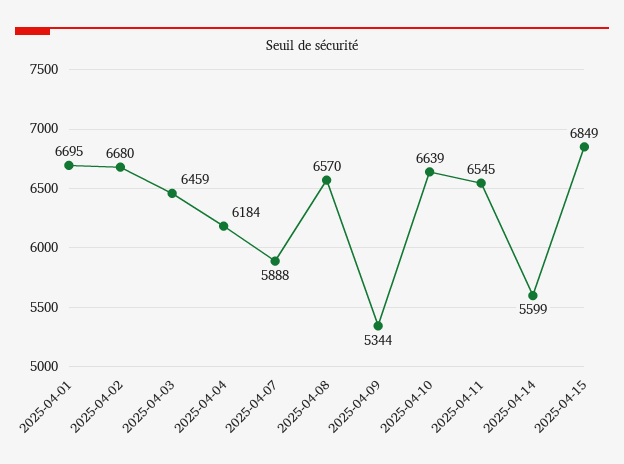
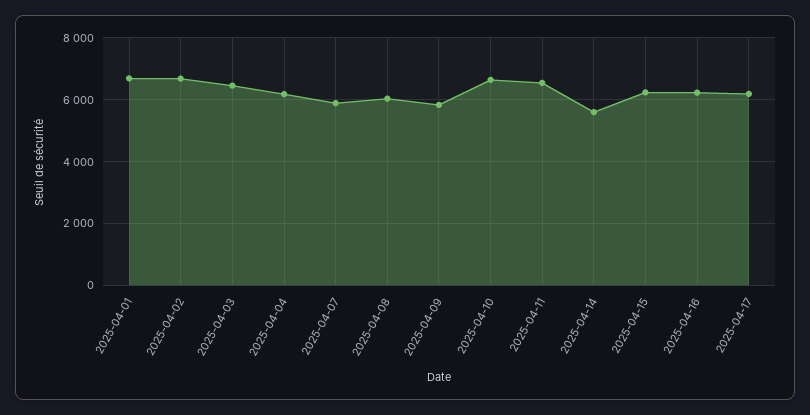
2025-04-08: 6570 -> 6000
2025-04-09: 5344 -> 5800
2025-04-15: 6849 -> 6200
2025-04-16: none -> 6200
2025-04-17: none -> 6200

